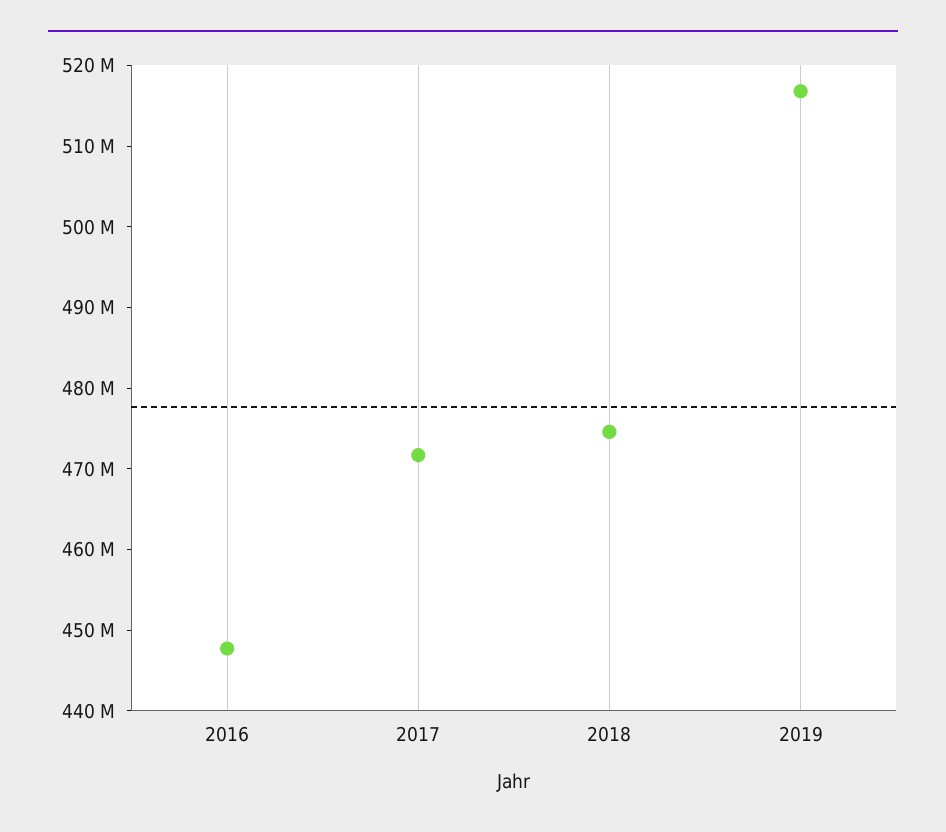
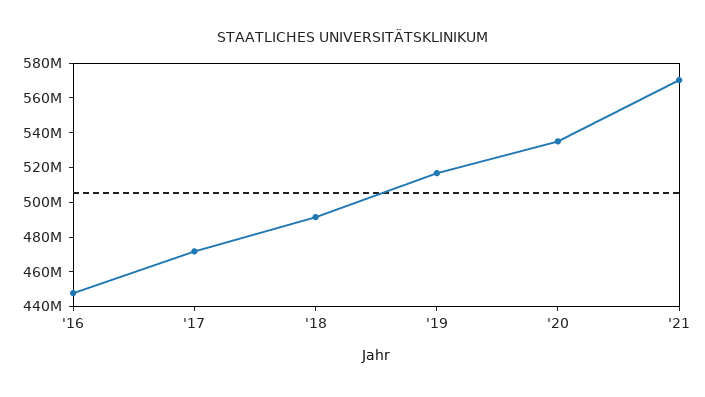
2018: 474000000 -> 490000000
'20: none -> 535000000
'21: none -> 570000000

